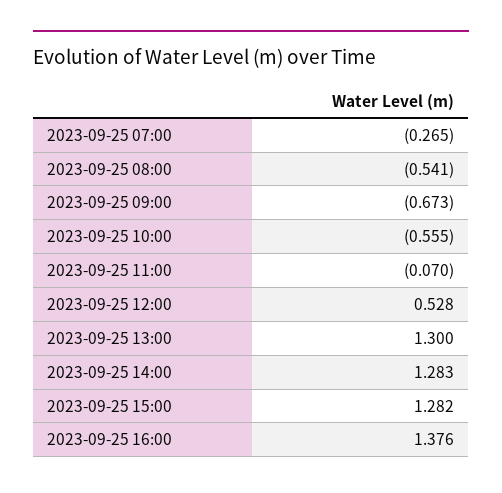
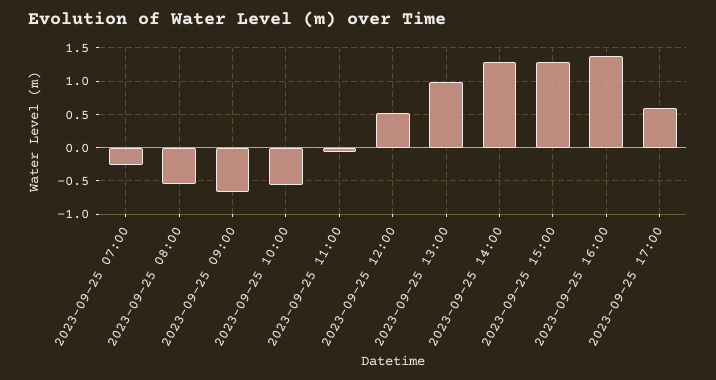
2023-09-25 13:00: 1.3 -> 1
2023-09-25 17:00: none -> 0.6

